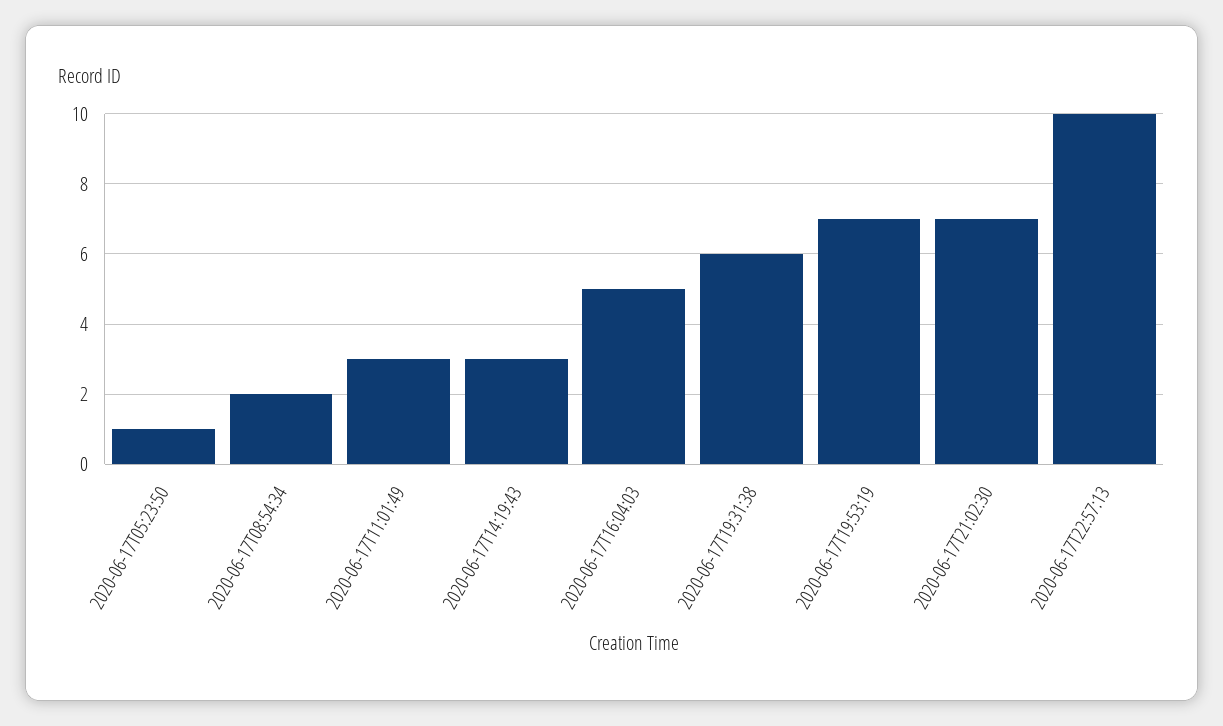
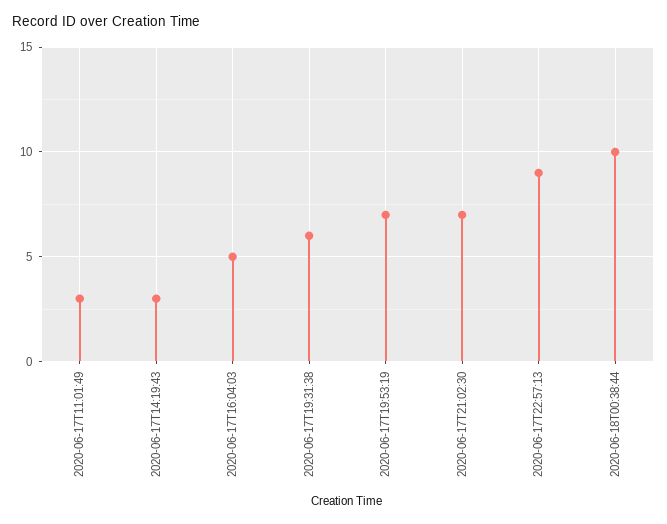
2020-06-17T05:23:50: 1 -> none
2020-06-17T08:54:34: 2 -> none
2020-06-17T22:57:13: 10 -> 9
2020-06-18T00:38:44: none -> 10

